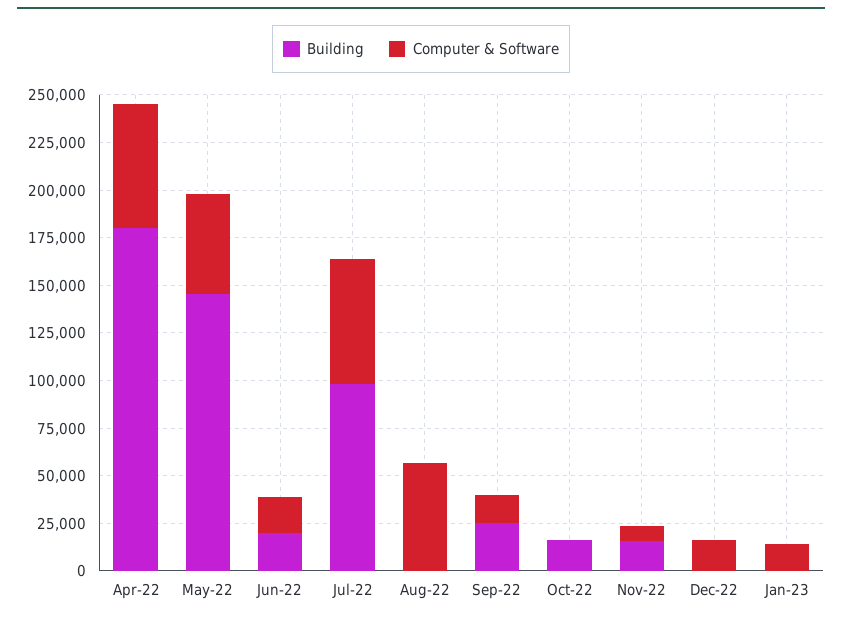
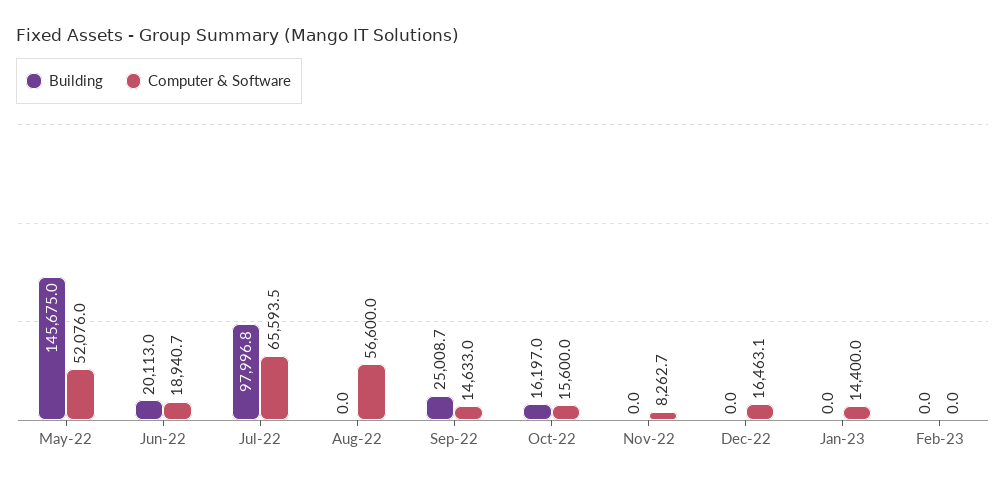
Building, Apr-22: 180000 -> none
Computer & Software, Apr-22: 65000 -> none
Computer & Software, Oct-22: 0 -> 15600
Building, Nov-22: 15000 -> 0
Building, Feb-23: none -> 0
Computer & Software, Feb-23: none -> 0

